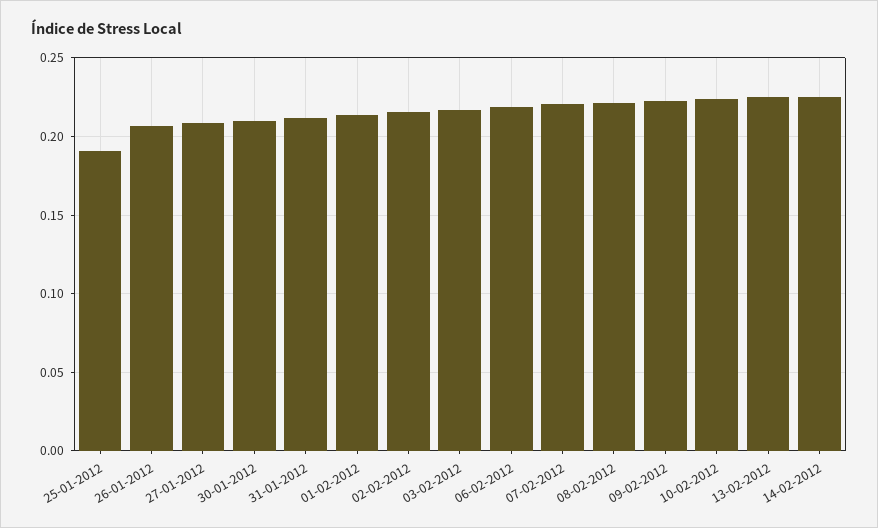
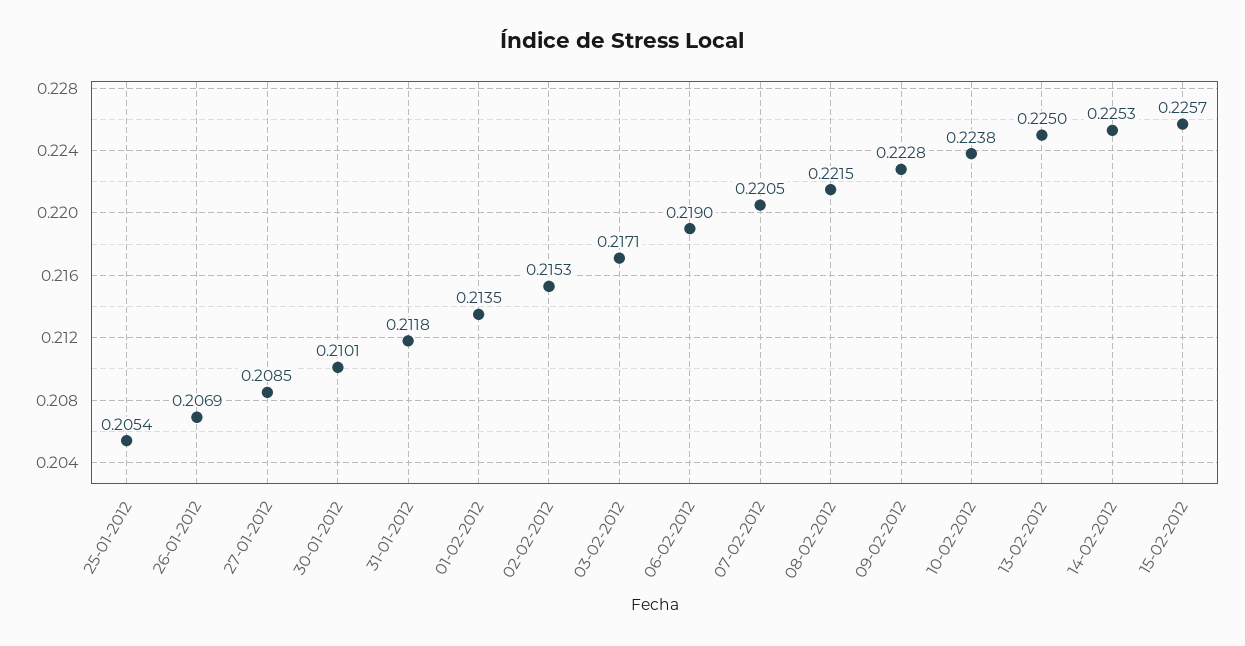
25-01-2012: 0.19 -> 0.2054
15-02-2012: none -> 0.2257

